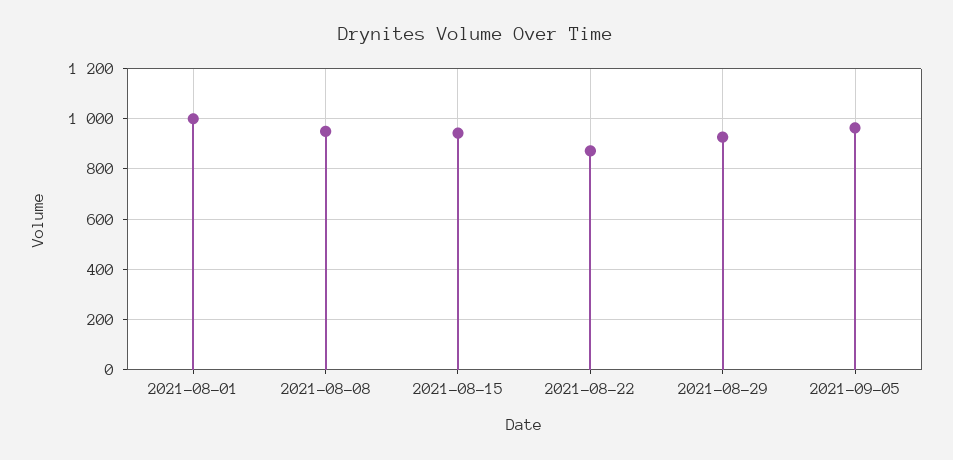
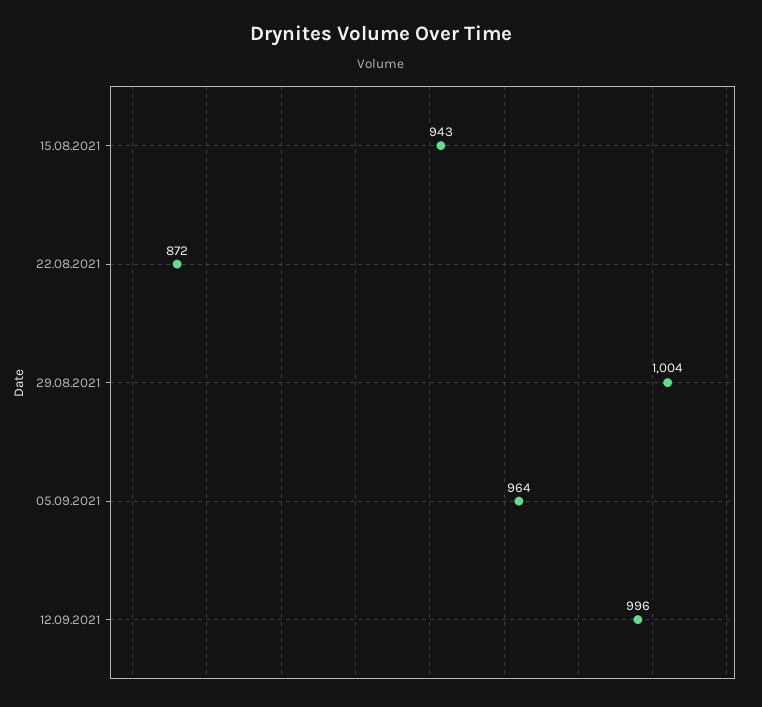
2021-08-01: 1000 -> none
2021-08-08: 950 -> none
2021-08-29: 925 -> 1004
12.09.2021: none -> 996

